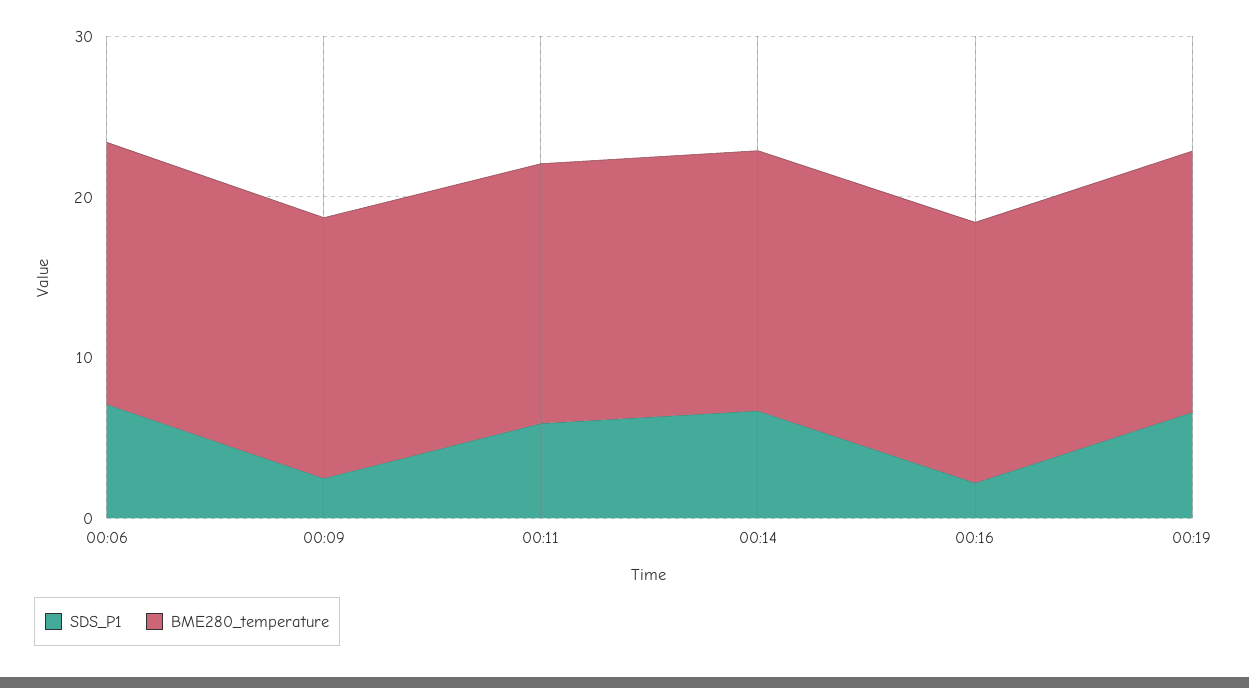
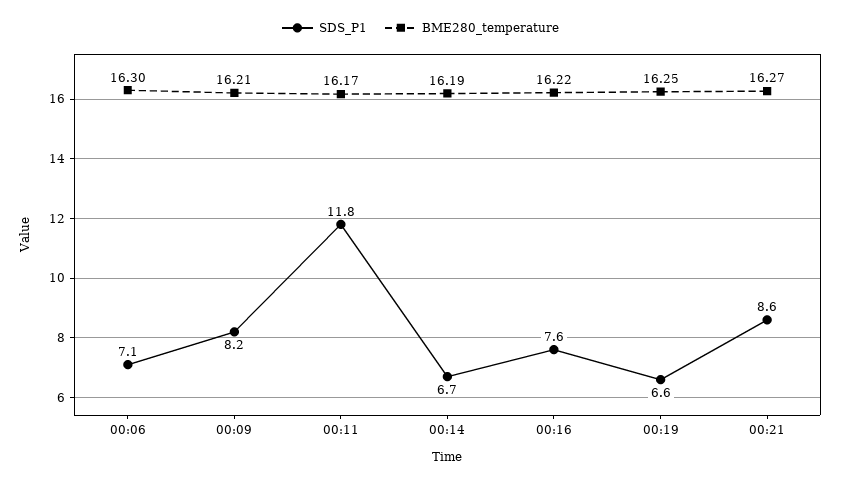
SDS_P1, 00:09: 2 -> 8.2
SDS_P1, 00:11: 6 -> 11.8
SDS_P1, 00:16: 2 -> 7.6
SDS_P1, 00:21: none -> 8.6
BME280_temperature, 00:21: none -> 16.27

